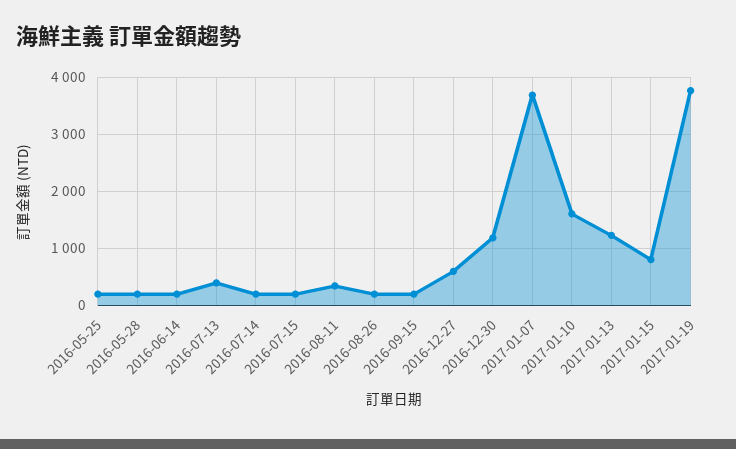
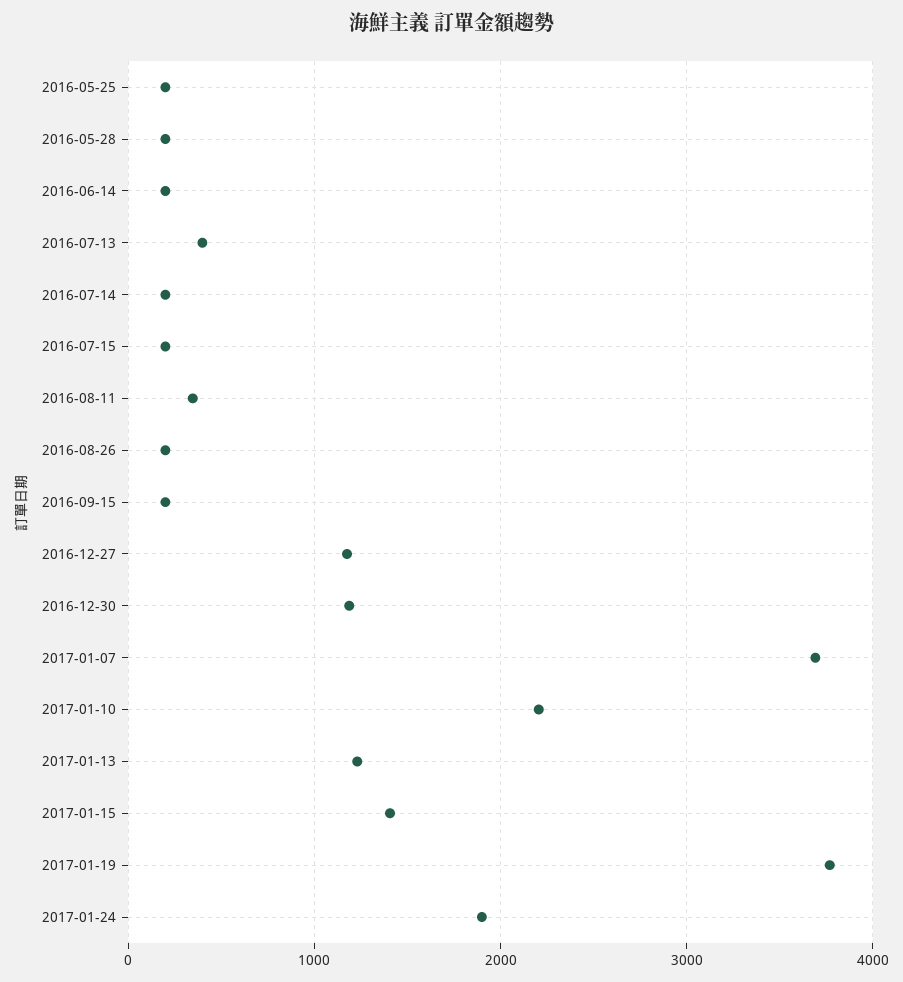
2016-12-27: 600 -> 1200
2017-01-10: 1600 -> 2200
2017-01-15: 800 -> 1400
2017-01-24: none -> 1900

